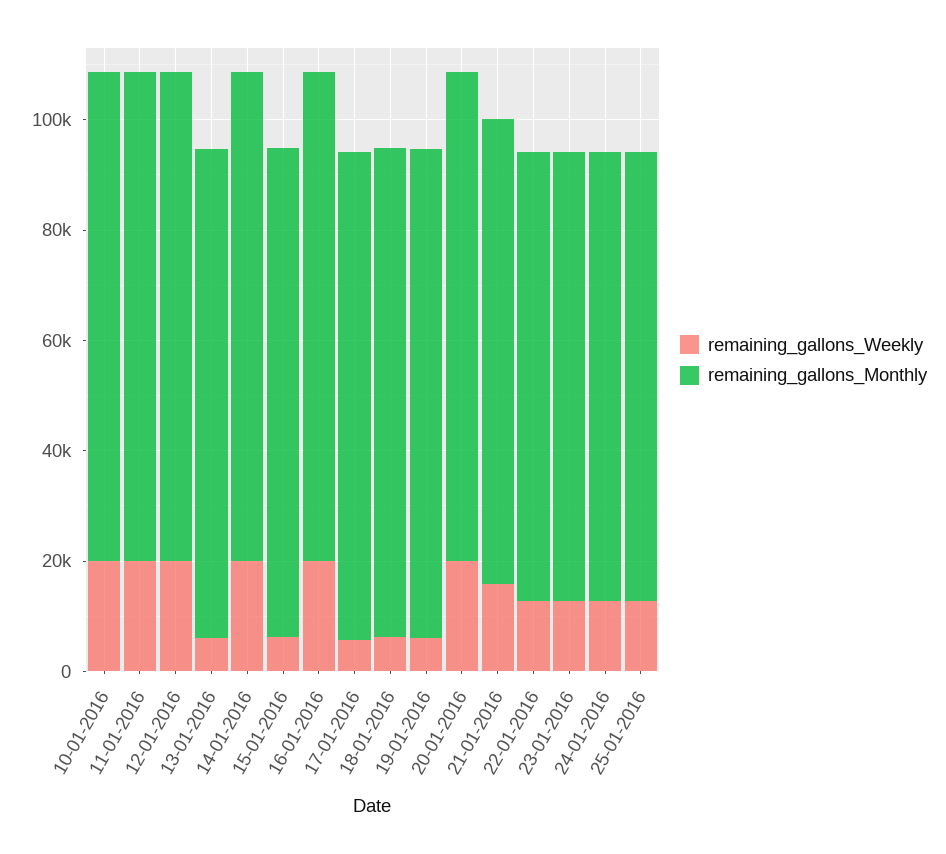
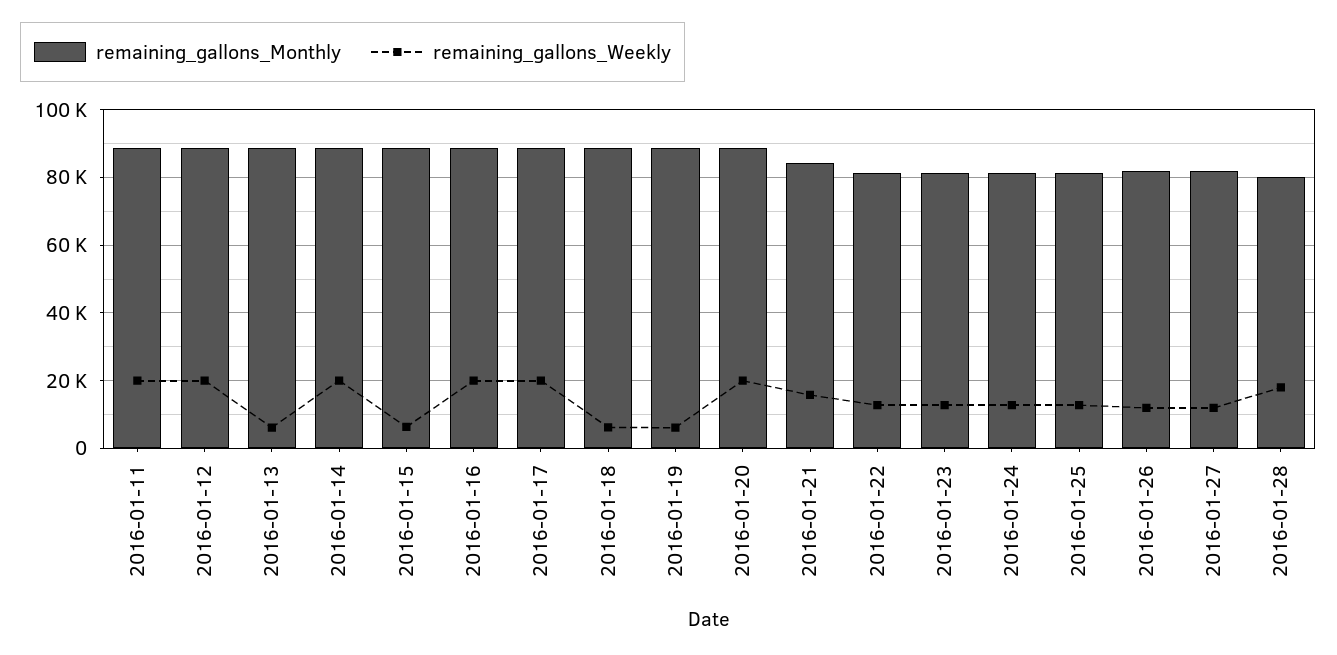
remaining_gallons_Weekly, 10-01-2016: 20000 -> none
remaining_gallons_Monthly, 10-01-2016: 90000 -> none
remaining_gallons_Weekly, 17-01-2016: 5000 -> 20000
remaining_gallons_Monthly, 2016-01-26: none -> 82000
remaining_gallons_Weekly, 2016-01-26: none -> 12000
remaining_gallons_Monthly, 2016-01-27: none -> 82000
remaining_gallons_Weekly, 2016-01-27: none -> 12000
remaining_gallons_Monthly, 2016-01-28: none -> 80000
remaining_gallons_Weekly, 2016-01-28: none -> 18000

